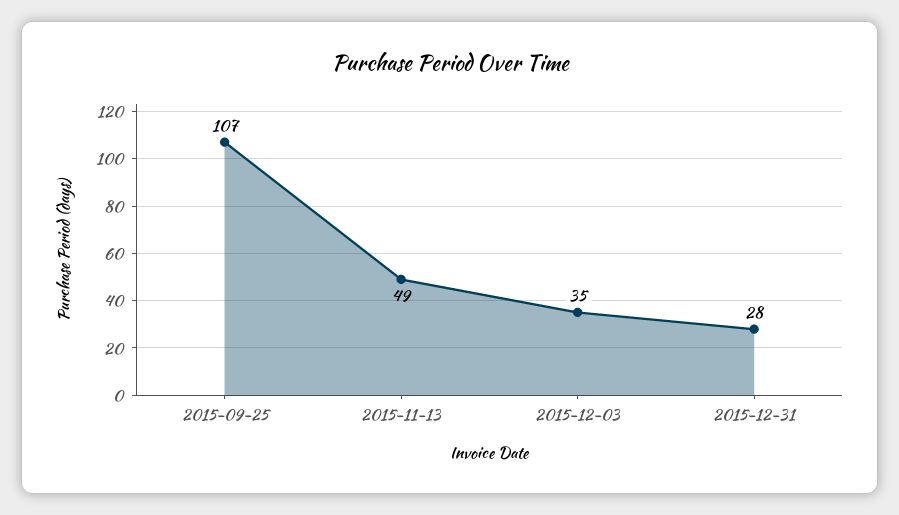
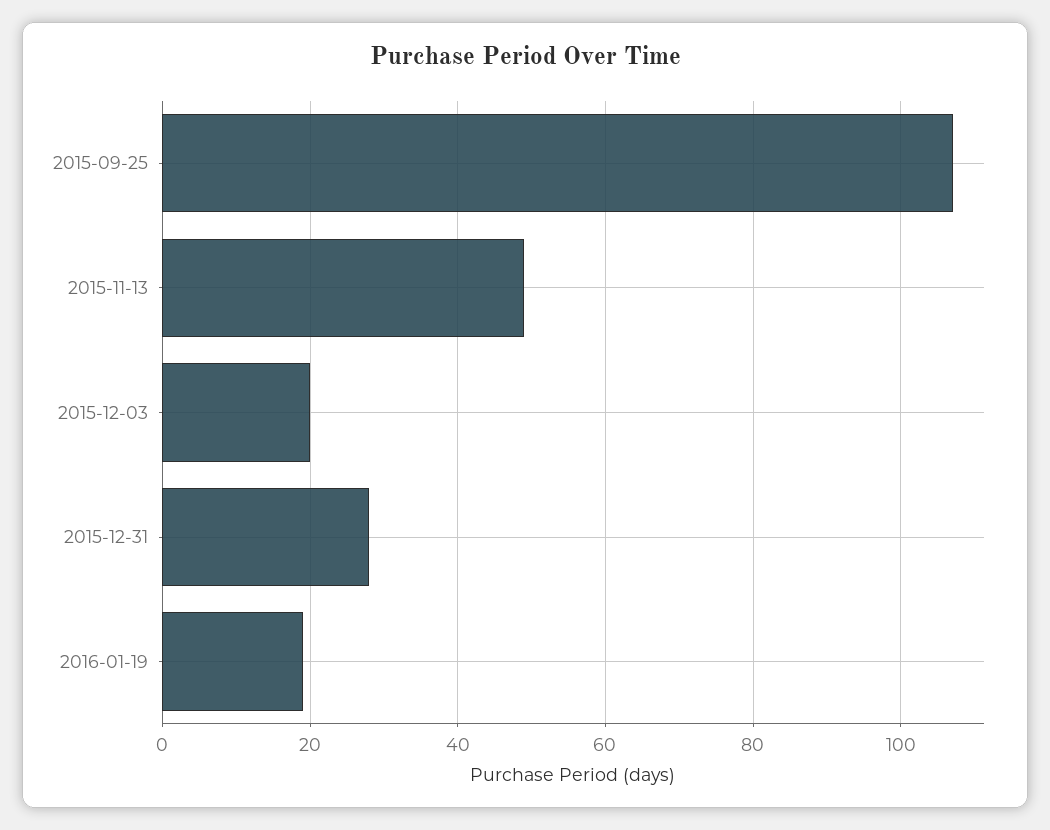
2015-12-03: 35 -> 20
2016-01-19: none -> 20

